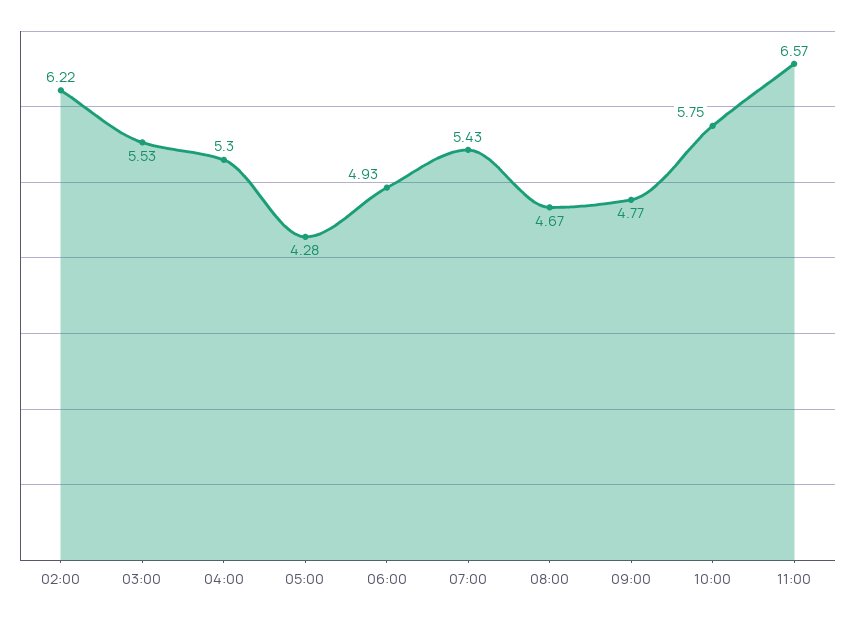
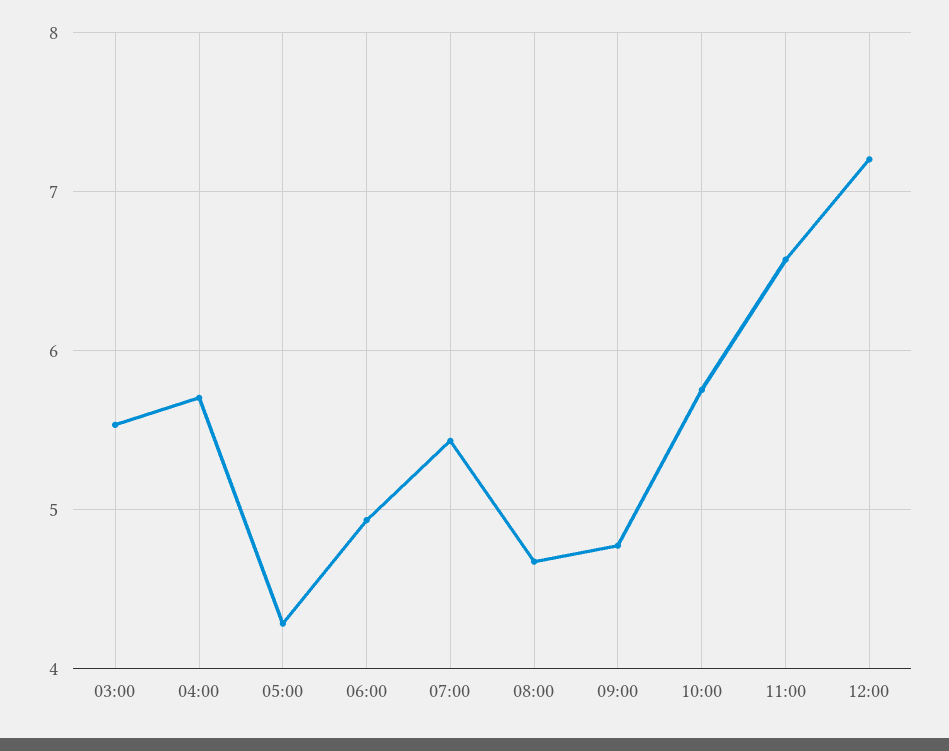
02:00: 6.22 -> none
04:00: 5.3 -> 5.7
12:00: none -> 7.2

